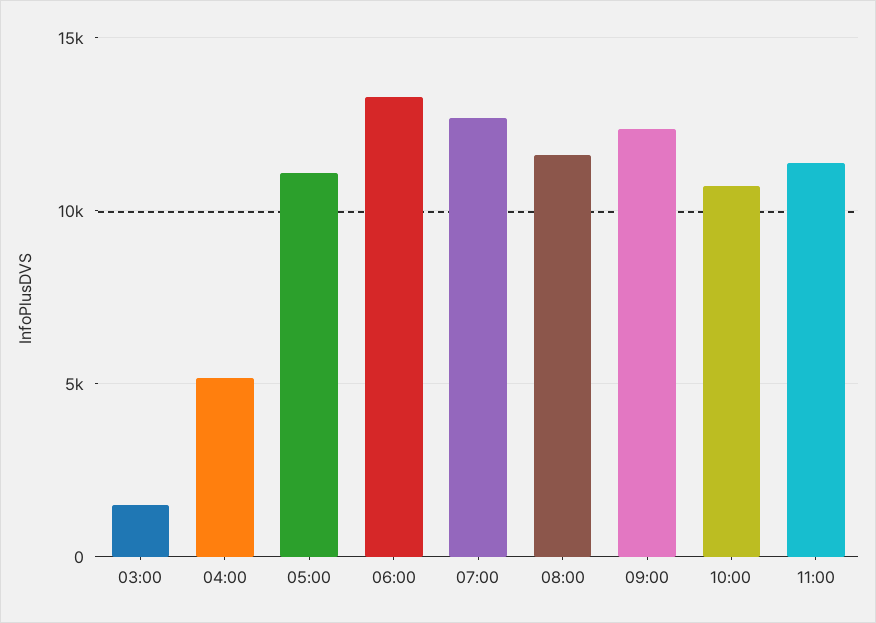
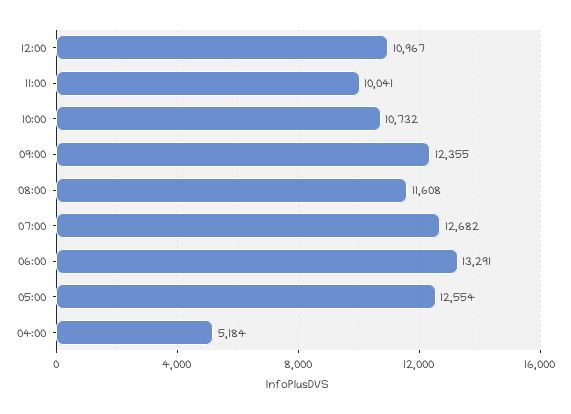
03:00: 1500 -> none
05:00: 11000 -> 12554
11:00: 11500 -> 10041
12:00: none -> 10967

